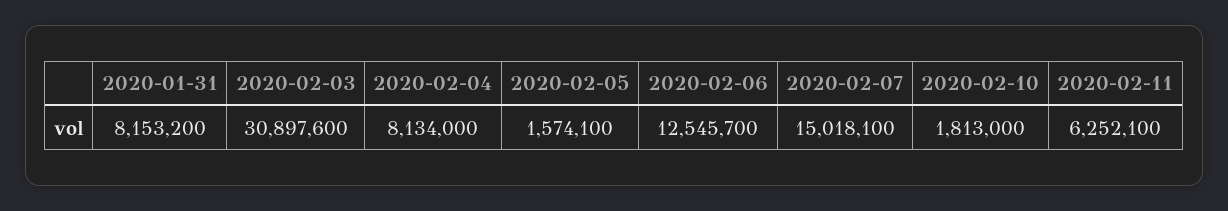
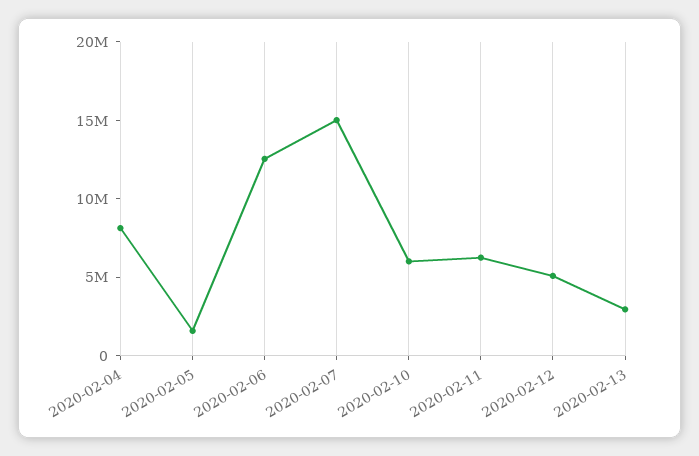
2020-01-31: 8153200 -> none
2020-02-03: 30897600 -> none
2020-02-10: 1813000 -> 6000000
2020-02-12: none -> 5000000
2020-02-13: none -> 3000000

